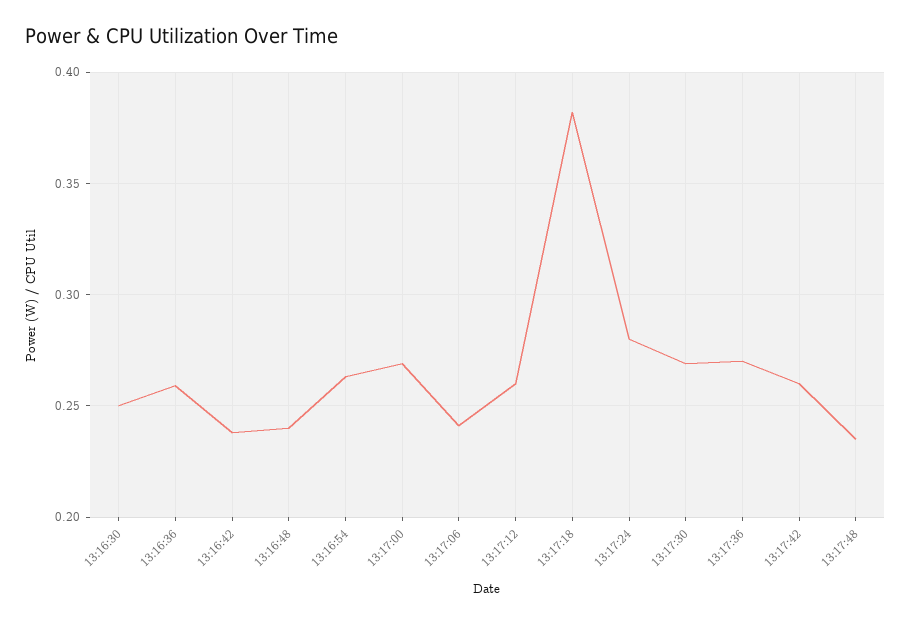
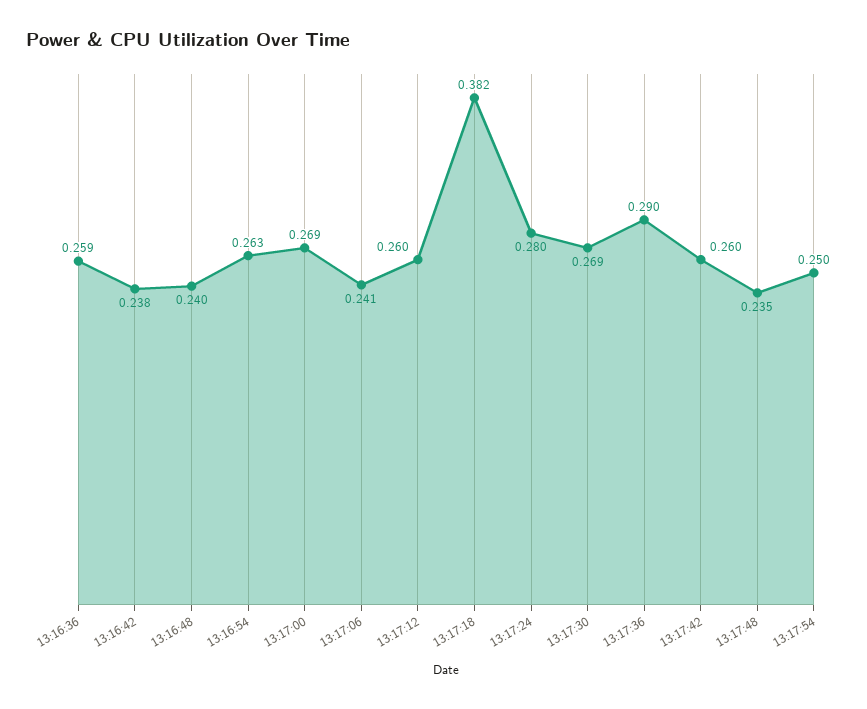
13:16:30: 0.25 -> none
13:17:36: 0.27 -> 0.29
13:17:54: none -> 0.25

